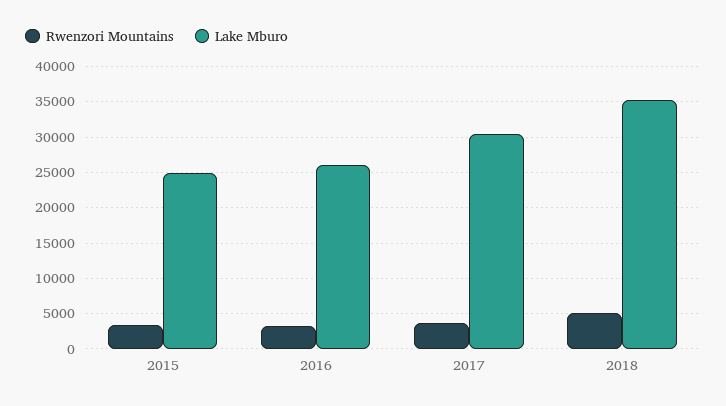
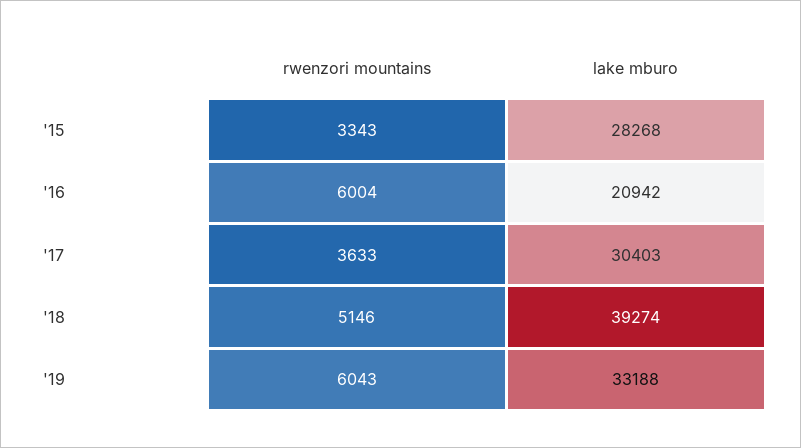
Lake Mburo, 2015: 25000 -> 28268
Rwenzori Mountains, 2016: 3000 -> 6004
Lake Mburo, 2016: 26000 -> 20942
Lake Mburo, 2018: 35000 -> 39274
Rwenzori Mountains, '19: none -> 6043
Lake Mburo, '19: none -> 33188

